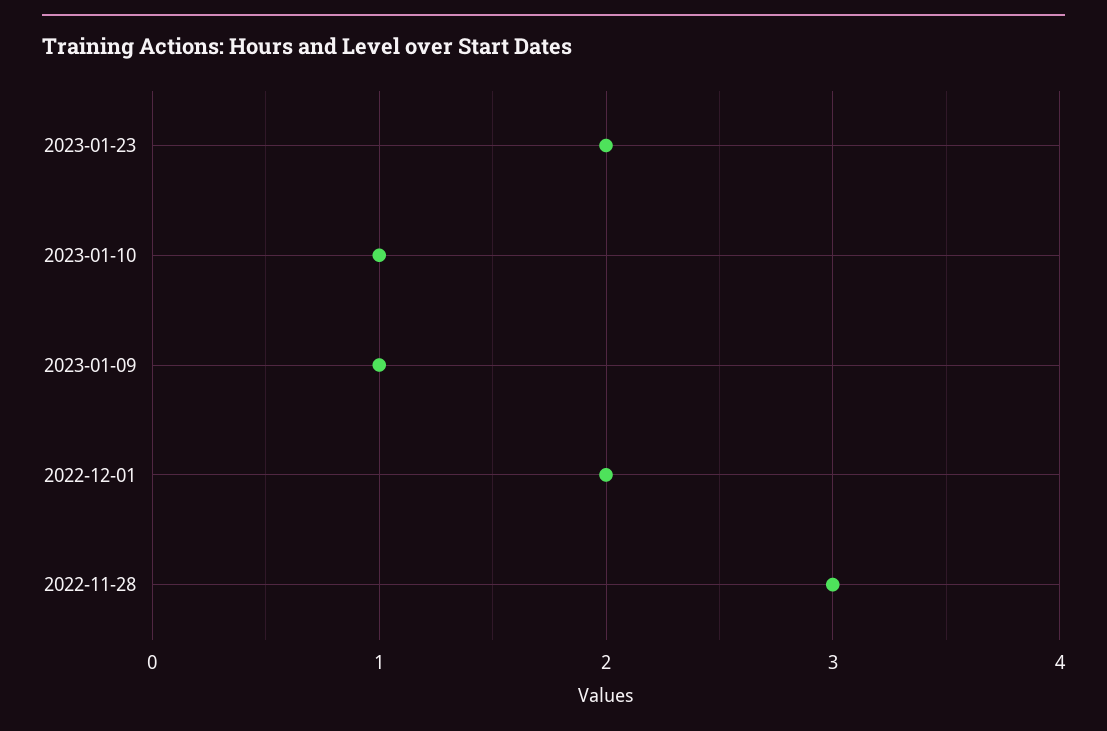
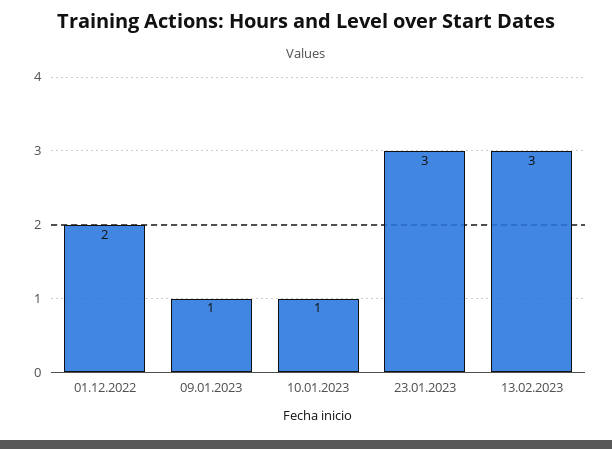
2023-01-23: 2 -> 3
2022-11-28: 3 -> none
13.02.2023: none -> 3

